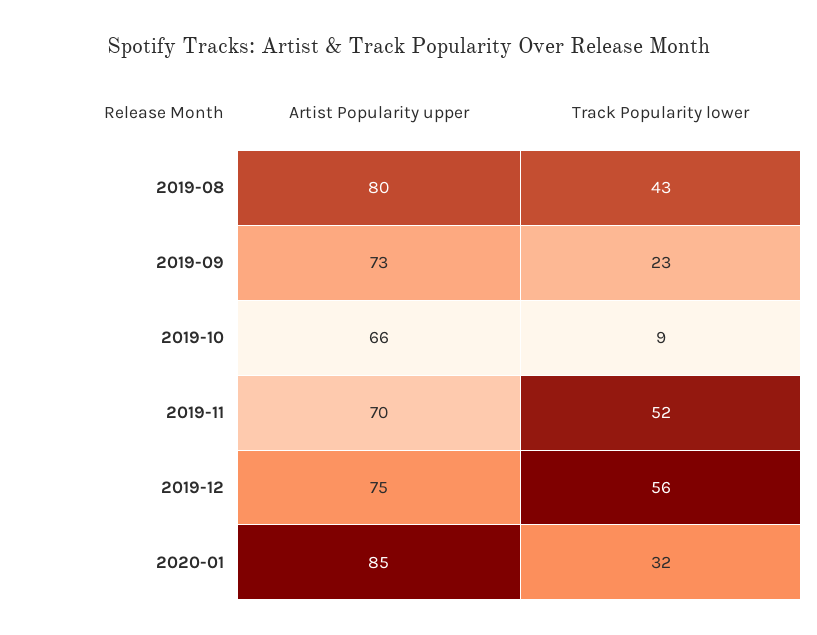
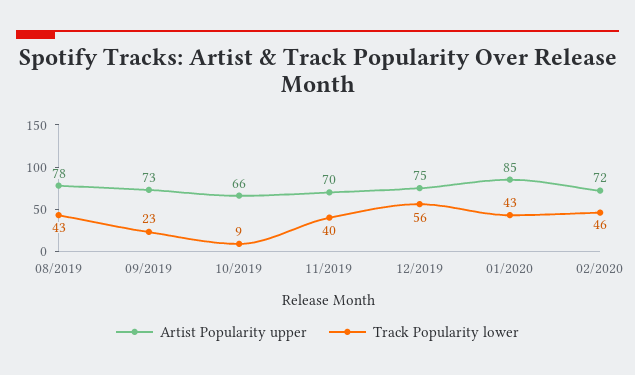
Artist Popularity upper, 2019-08: 80 -> 78
Track Popularity lower, 2019-11: 52 -> 40
Track Popularity lower, 2020-01: 32 -> 43
Artist Popularity upper, 02/2020: none -> 72
Track Popularity lower, 02/2020: none -> 46

